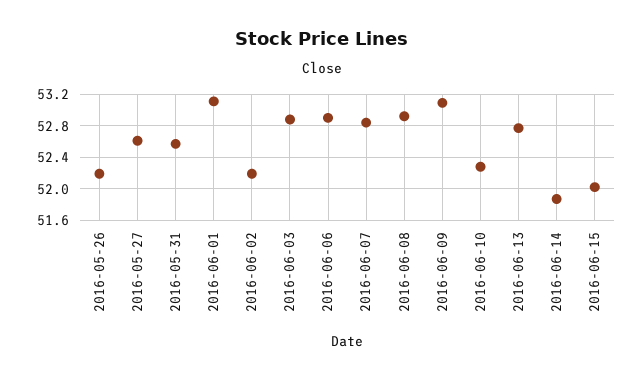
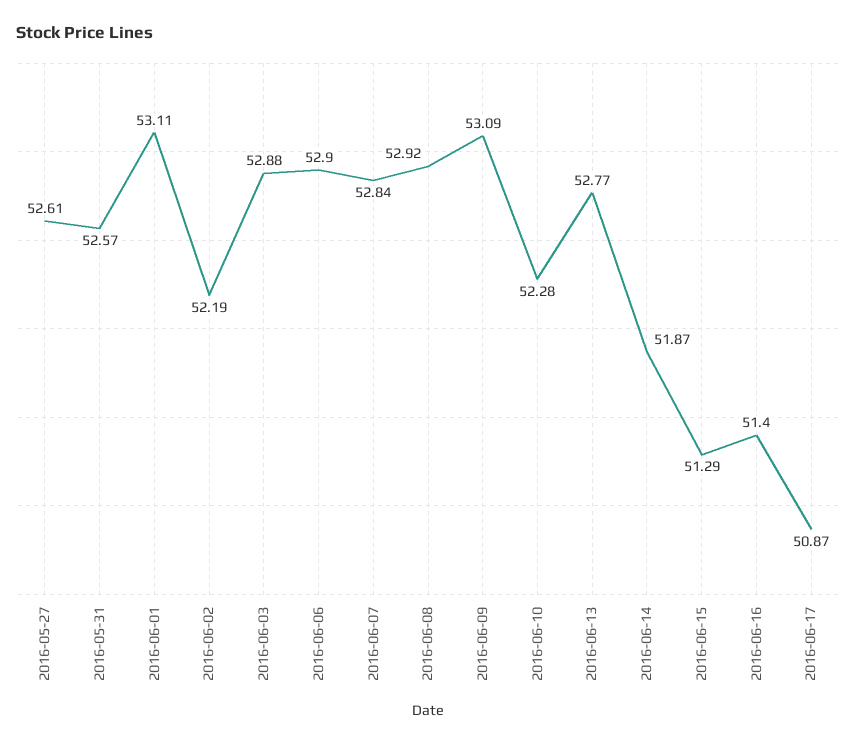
2016-05-26: 52.2 -> none
2016-06-15: 52 -> 51.29
2016-06-16: none -> 51.4
2016-06-17: none -> 50.87

